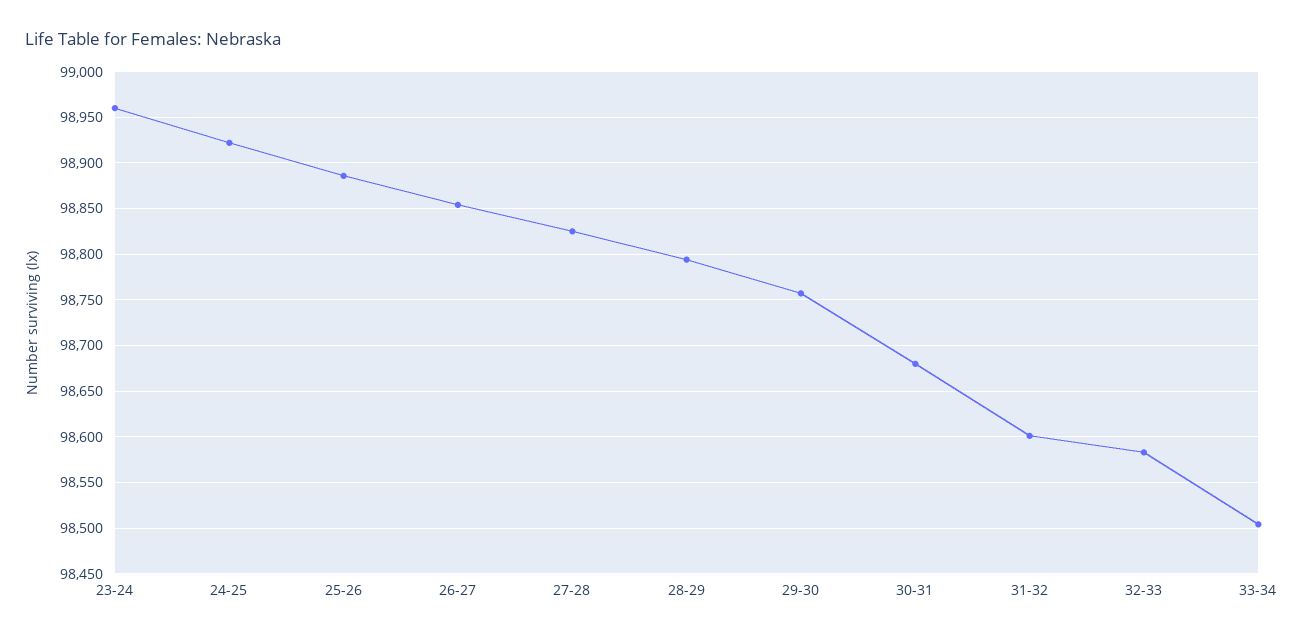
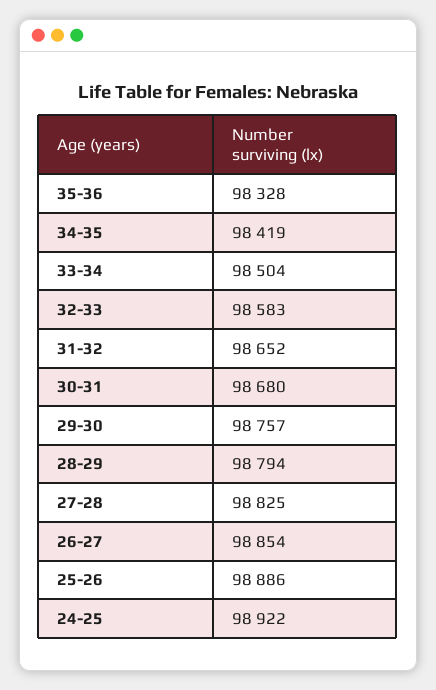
23-24: 98960 -> none
31-32: 98600 -> 98652
35-36: none -> 98328
34-35: none -> 98419

